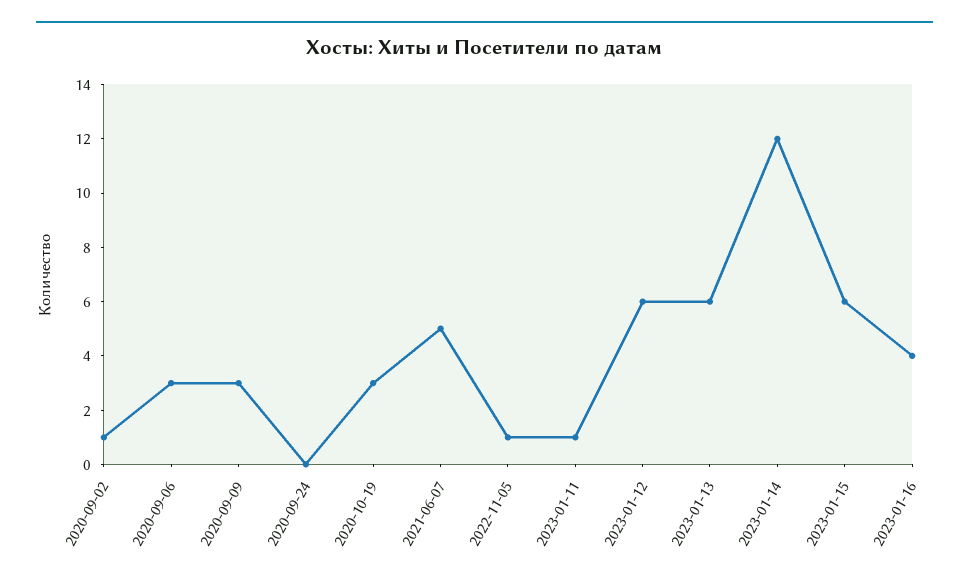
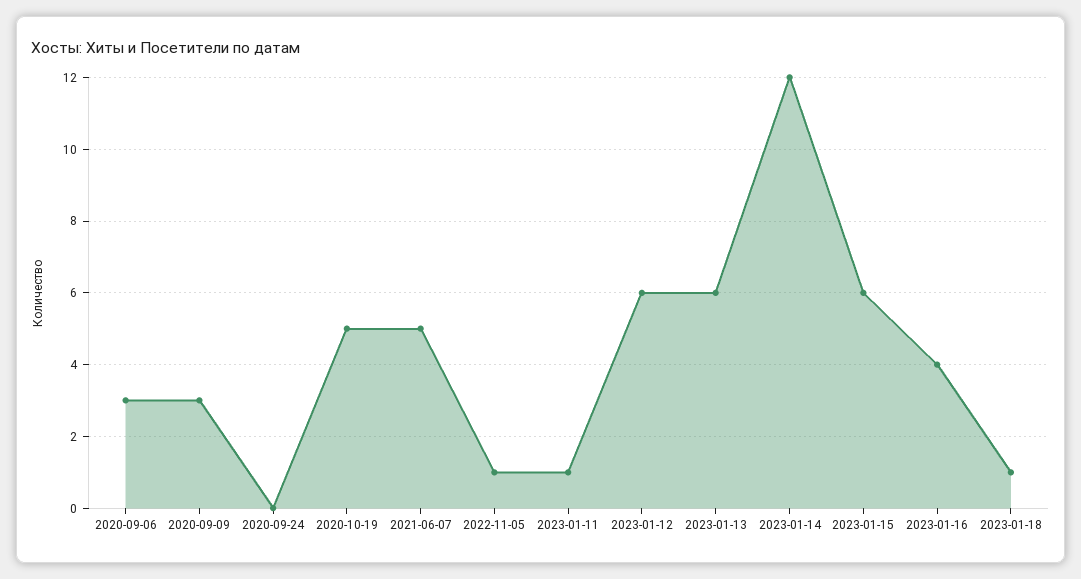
2020-09-02: 1 -> none
2020-10-19: 3 -> 5
2023-01-18: none -> 1

